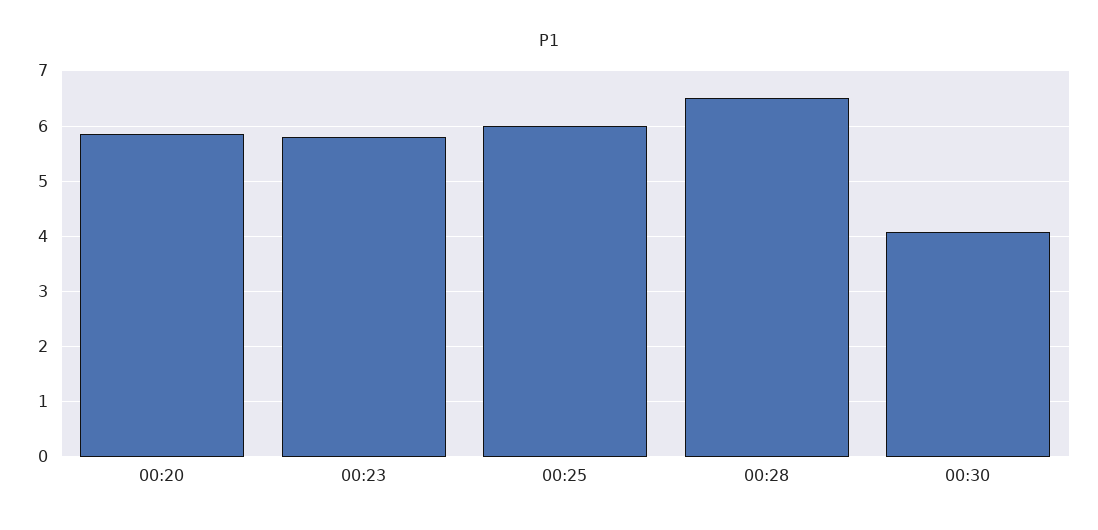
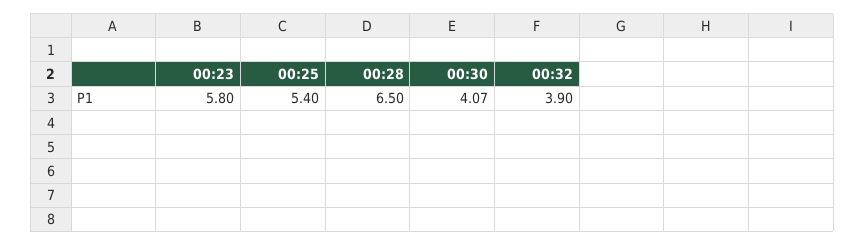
00:20: 5.8 -> none
00:25: 6 -> 5.4
00:32: none -> 3.9

